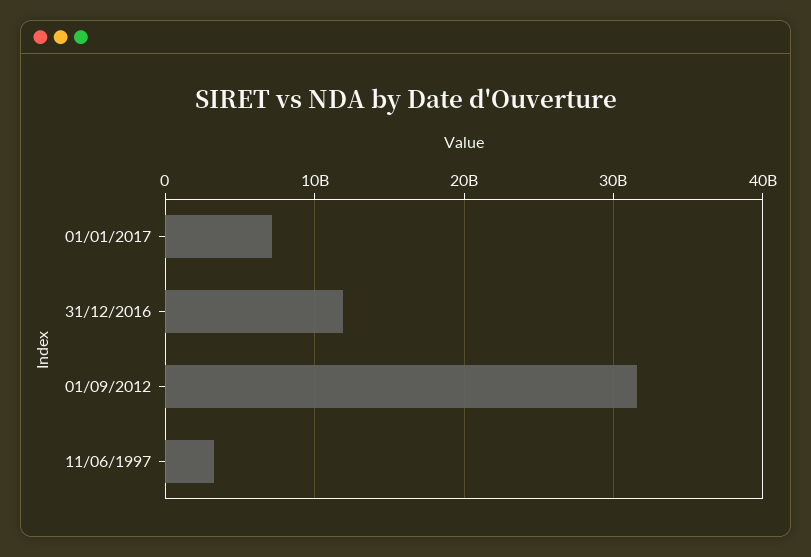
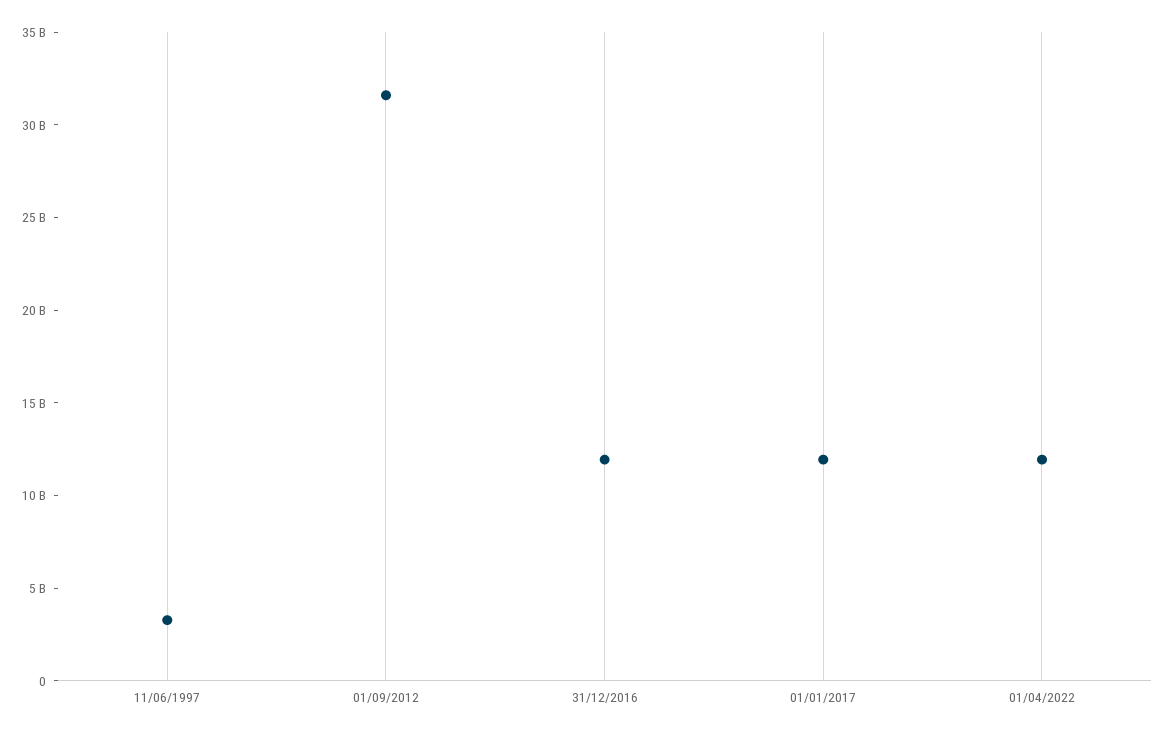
01/01/2017: 7000000000 -> 12000000000
01/04/2022: none -> 12000000000

